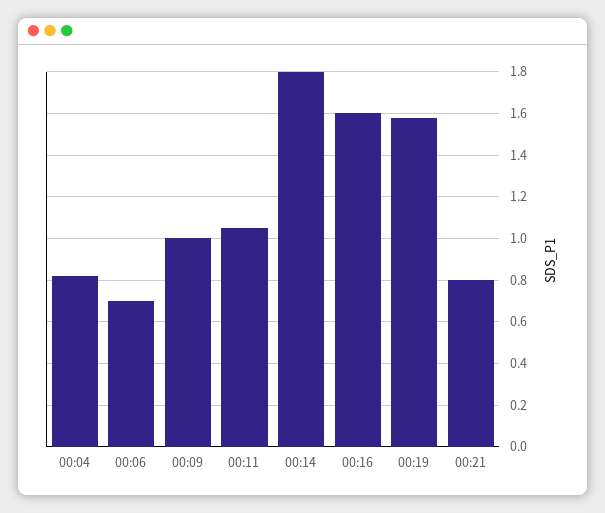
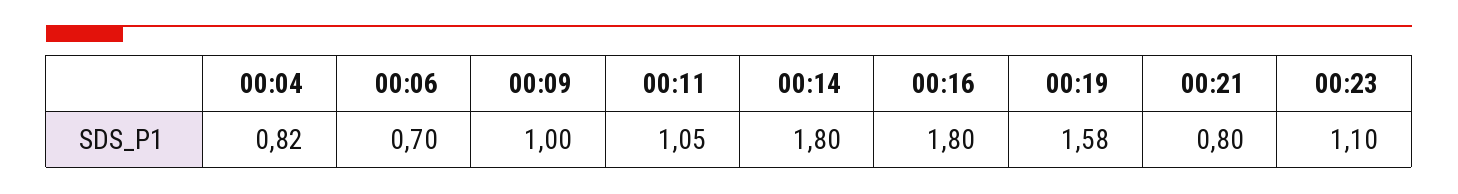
00:16: 1.6 -> 1.8
00:23: none -> 1.1

